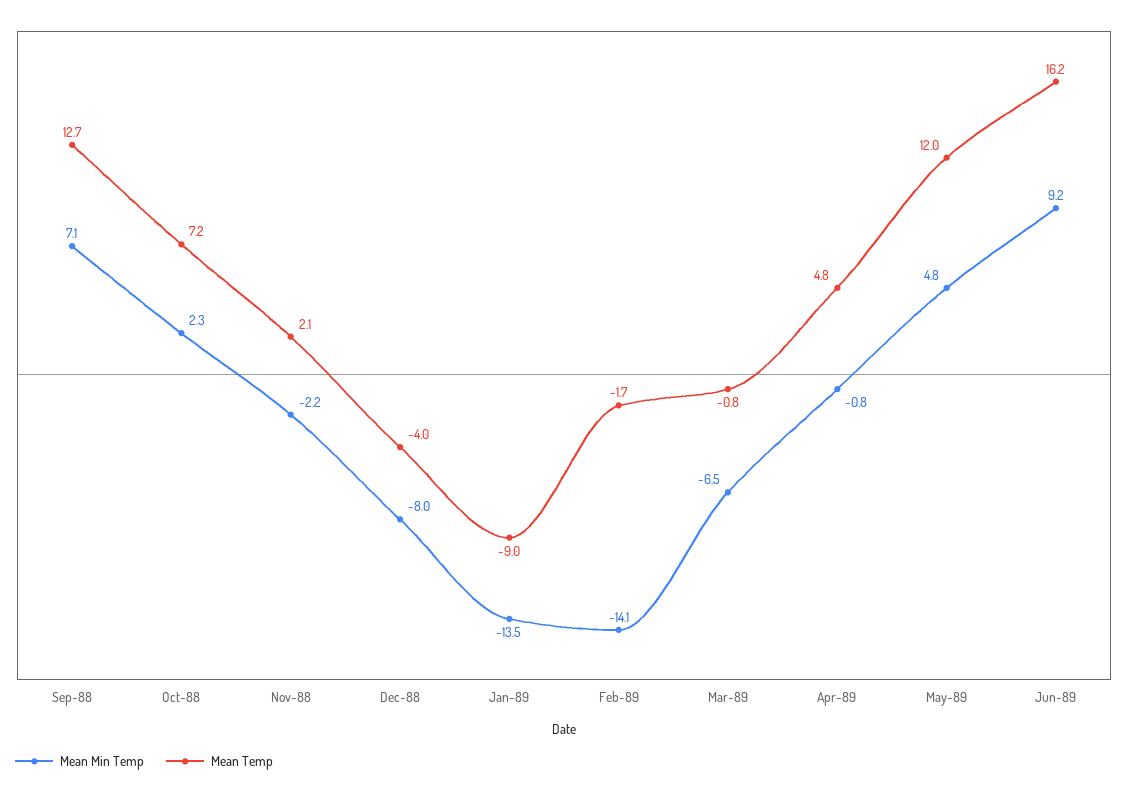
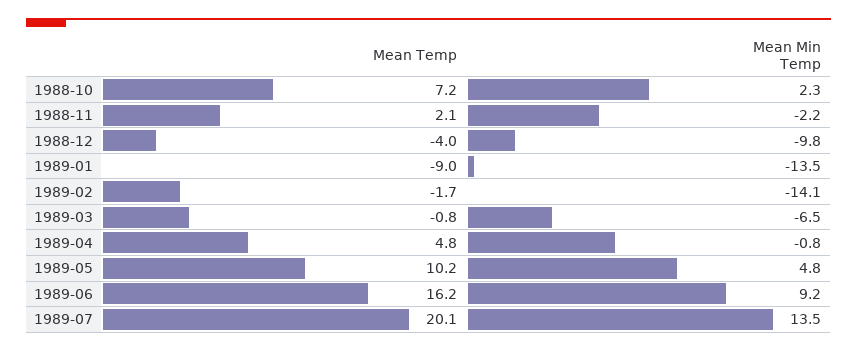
Mean Min Temp, Sep-88: 7.1 -> none
Mean Temp, Sep-88: 12.7 -> none
Mean Min Temp, Dec-88: -8 -> -9.8
Mean Temp, May-89: 12 -> 10.2
Mean Temp, 1989-07: none -> 20.1
Mean Min Temp, 1989-07: none -> 13.5

